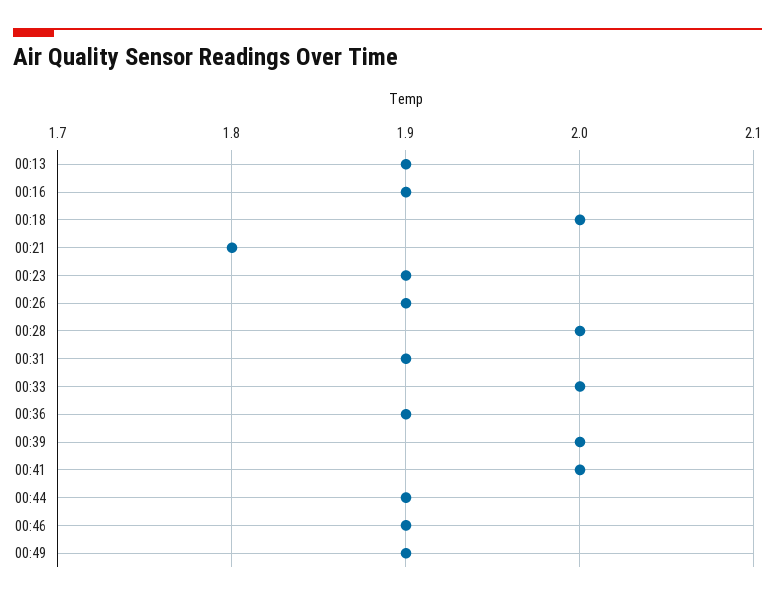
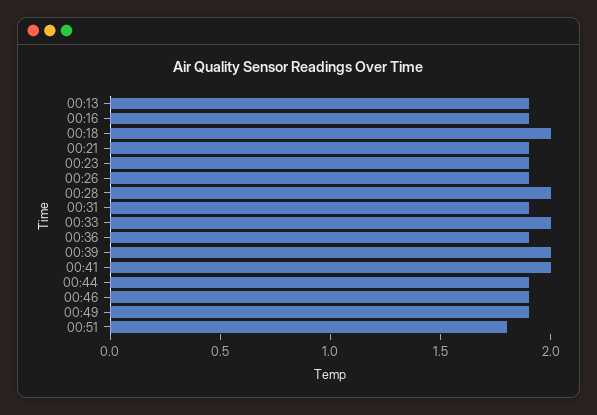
00:21: 1.8 -> 1.9
00:51: none -> 1.8

